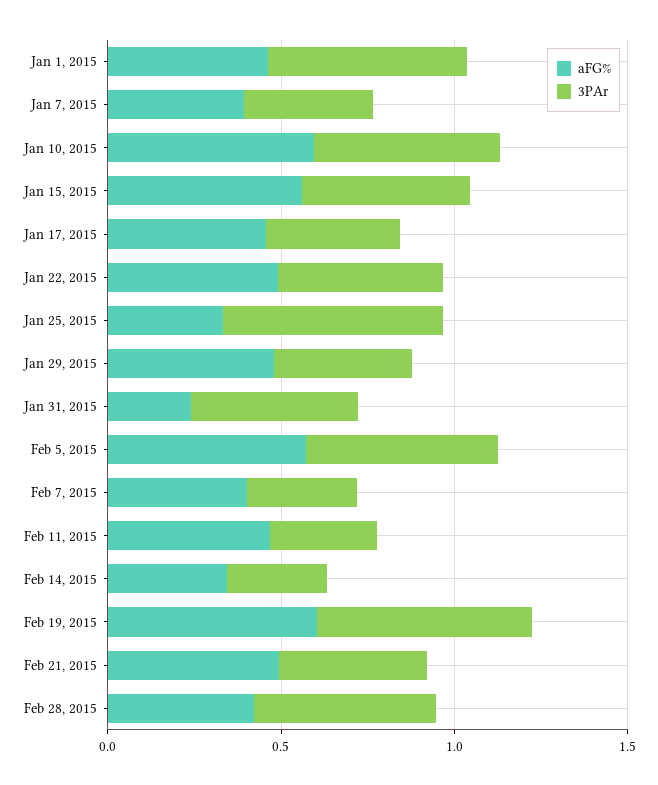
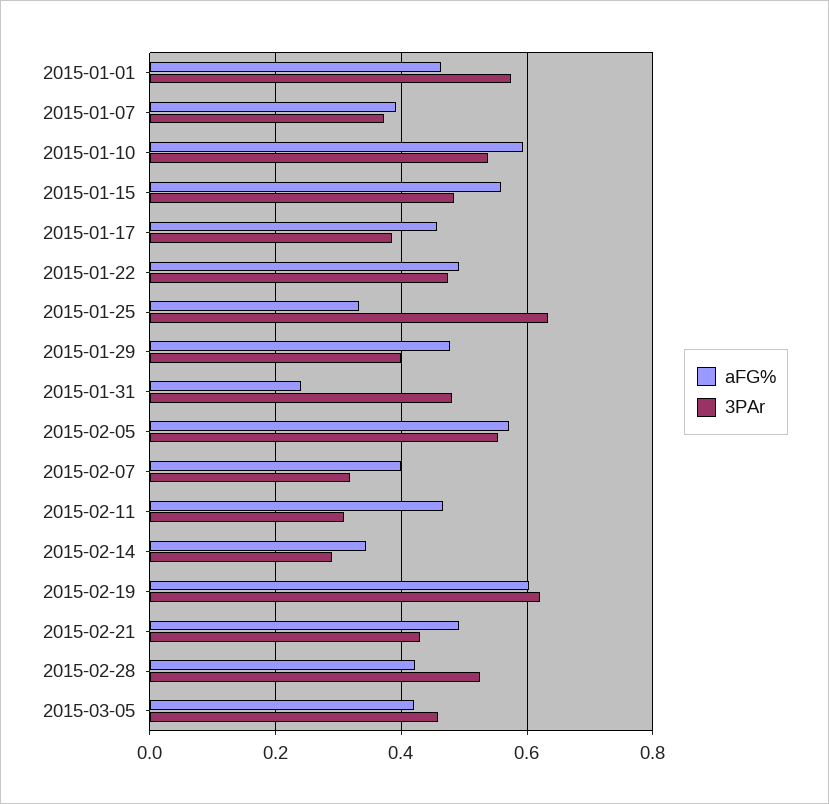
aFG%, 2015-03-05: none -> 0.42
3PAr, 2015-03-05: none -> 0.46

